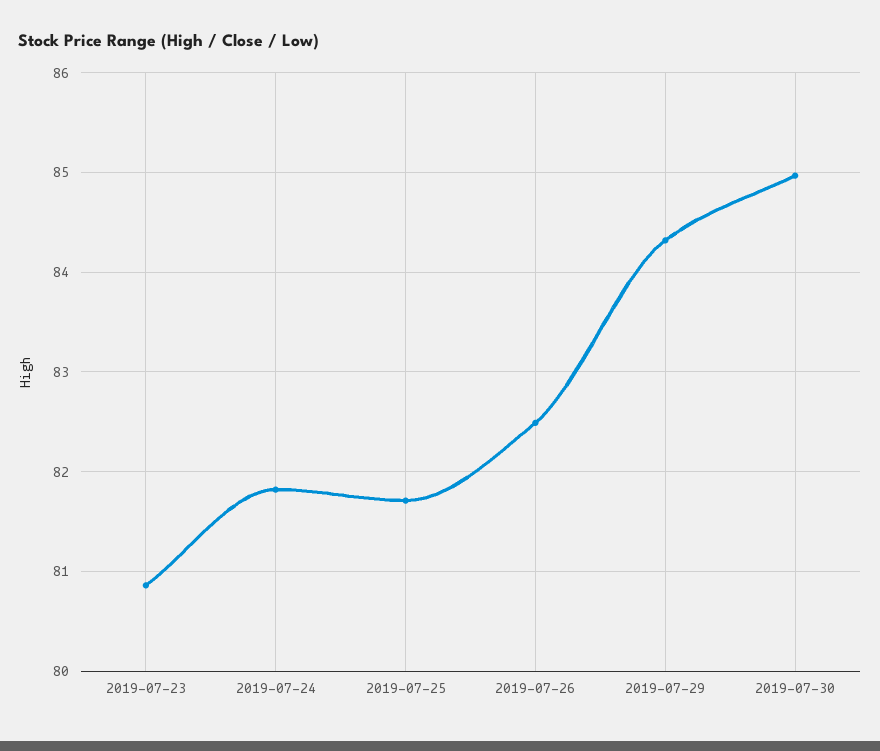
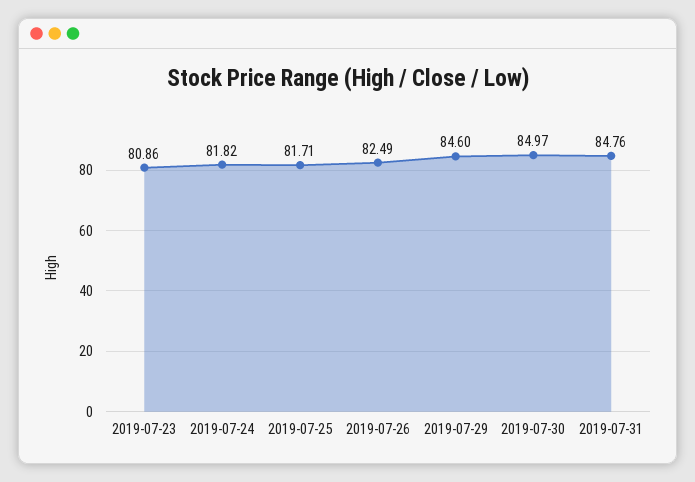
2019-07-29: 84.3 -> 84.6
2019-07-31: none -> 84.76

